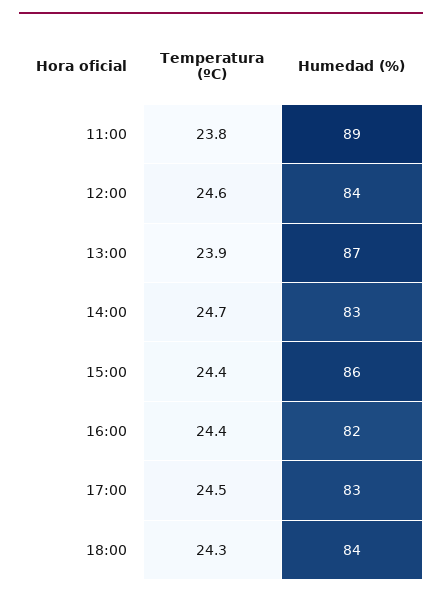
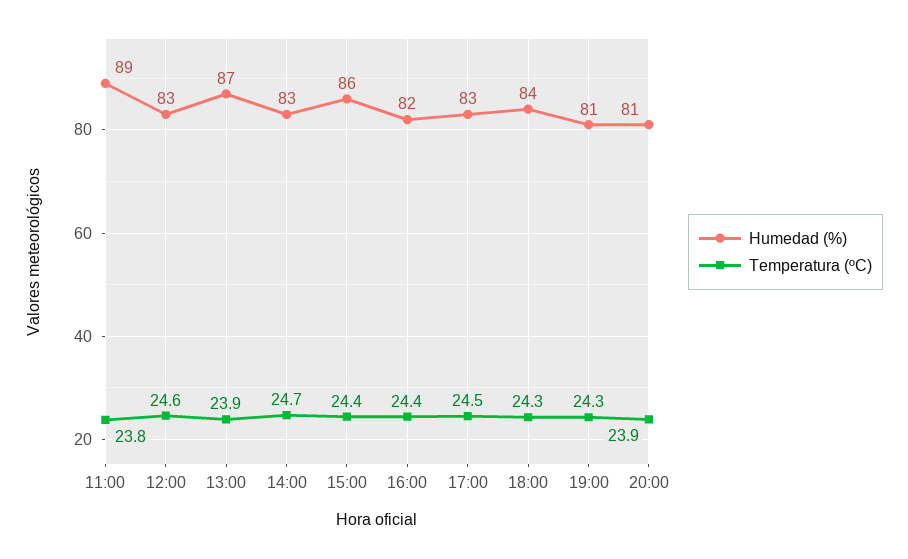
Humedad (%), 12:00: 84 -> 83
Humedad (%), 19:00: none -> 81
Temperatura (ºC), 19:00: none -> 24.3
Humedad (%), 20:00: none -> 81
Temperatura (ºC), 20:00: none -> 23.9

